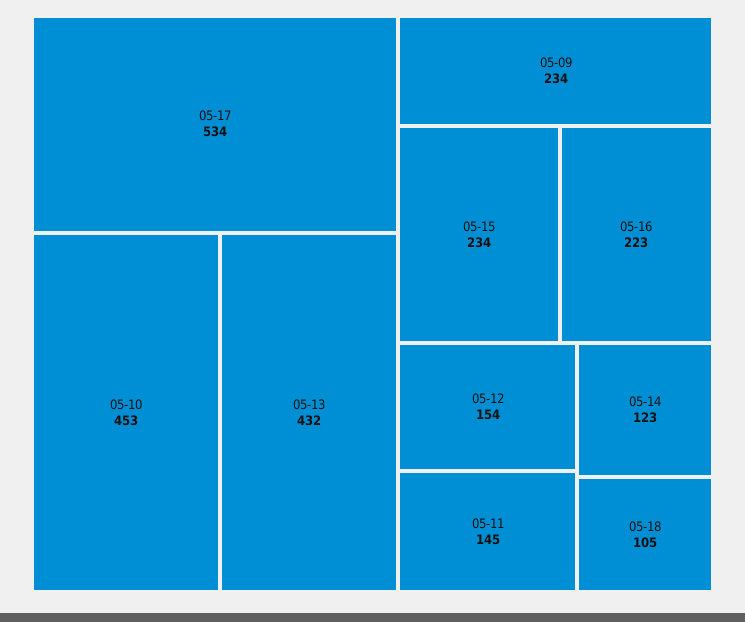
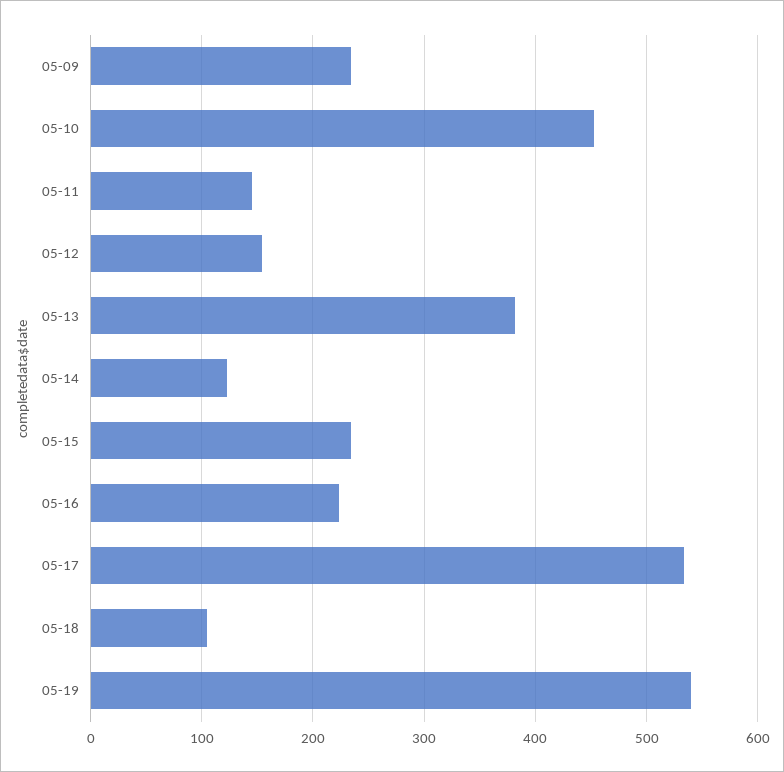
05-13: 432 -> 380
05-19: none -> 540

